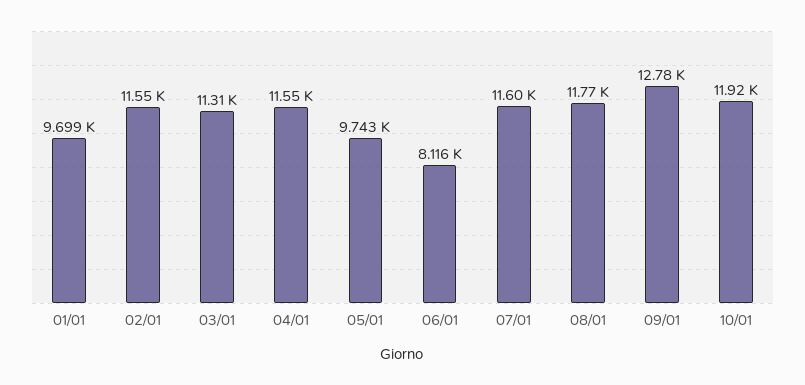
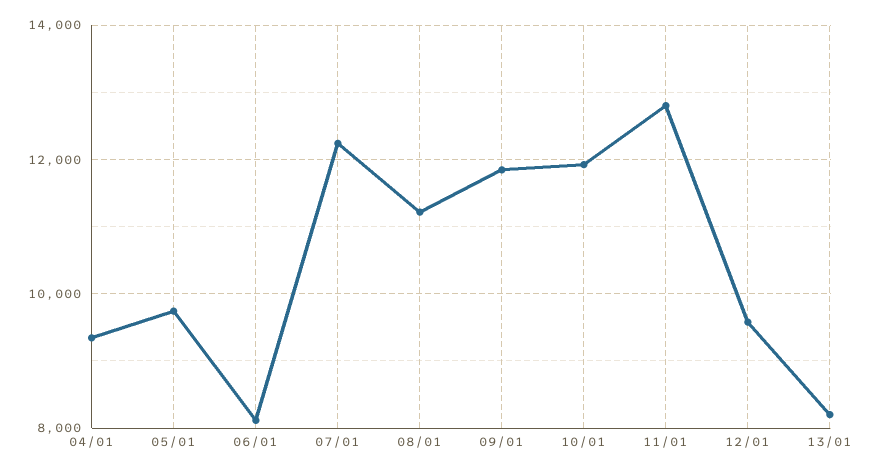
01/01: 9699 -> none
02/01: 11550 -> none
03/01: 11310 -> none
04/01: 11550 -> 9400
07/01: 11600 -> 12200
08/01: 11770 -> 11200
09/01: 12780 -> 11800
11/01: none -> 12800
12/01: none -> 9600
13/01: none -> 8200

